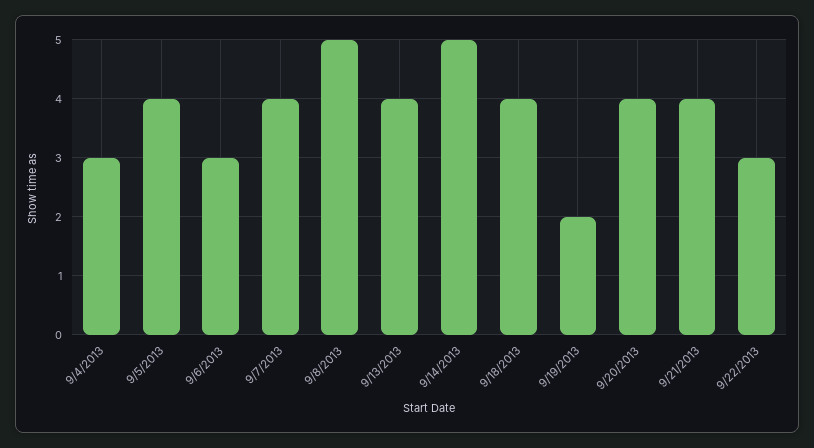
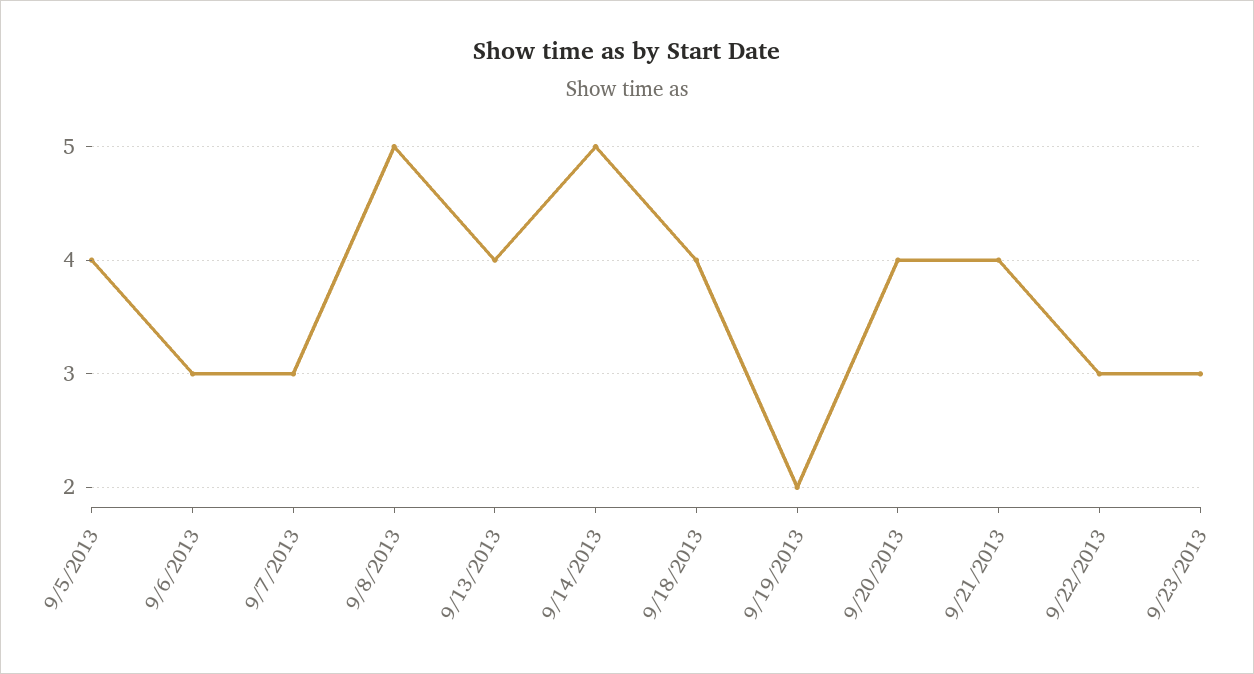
9/4/2013: 3 -> none
9/7/2013: 4 -> 3
9/23/2013: none -> 3

